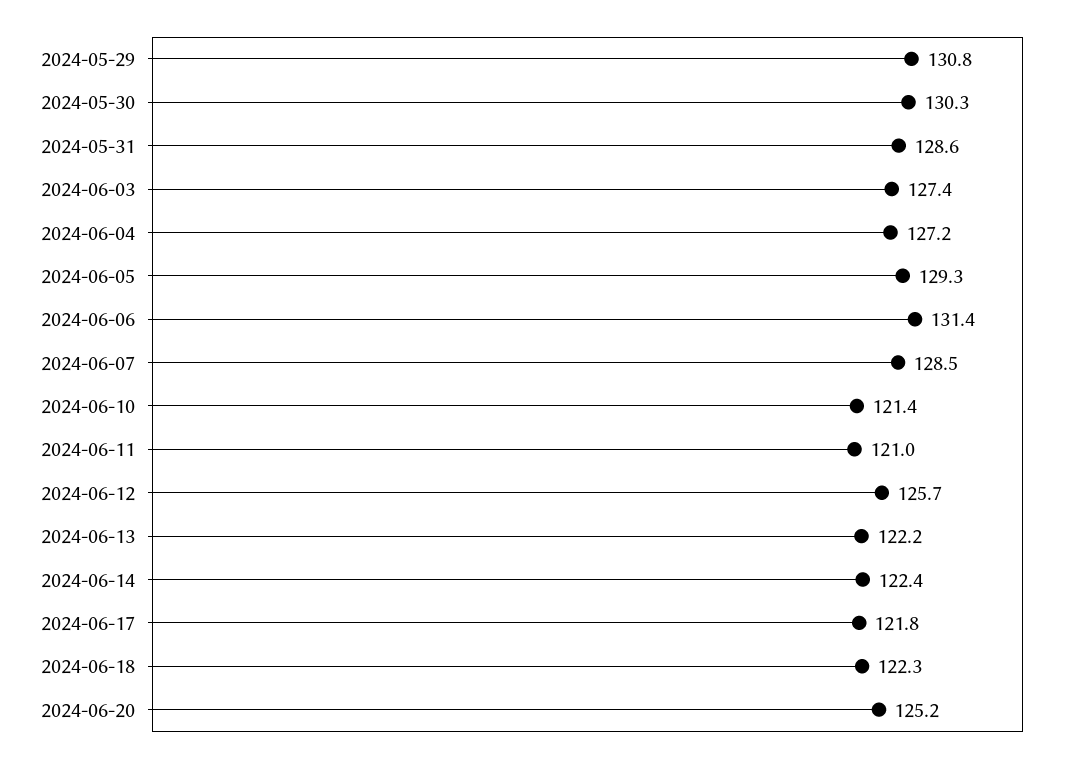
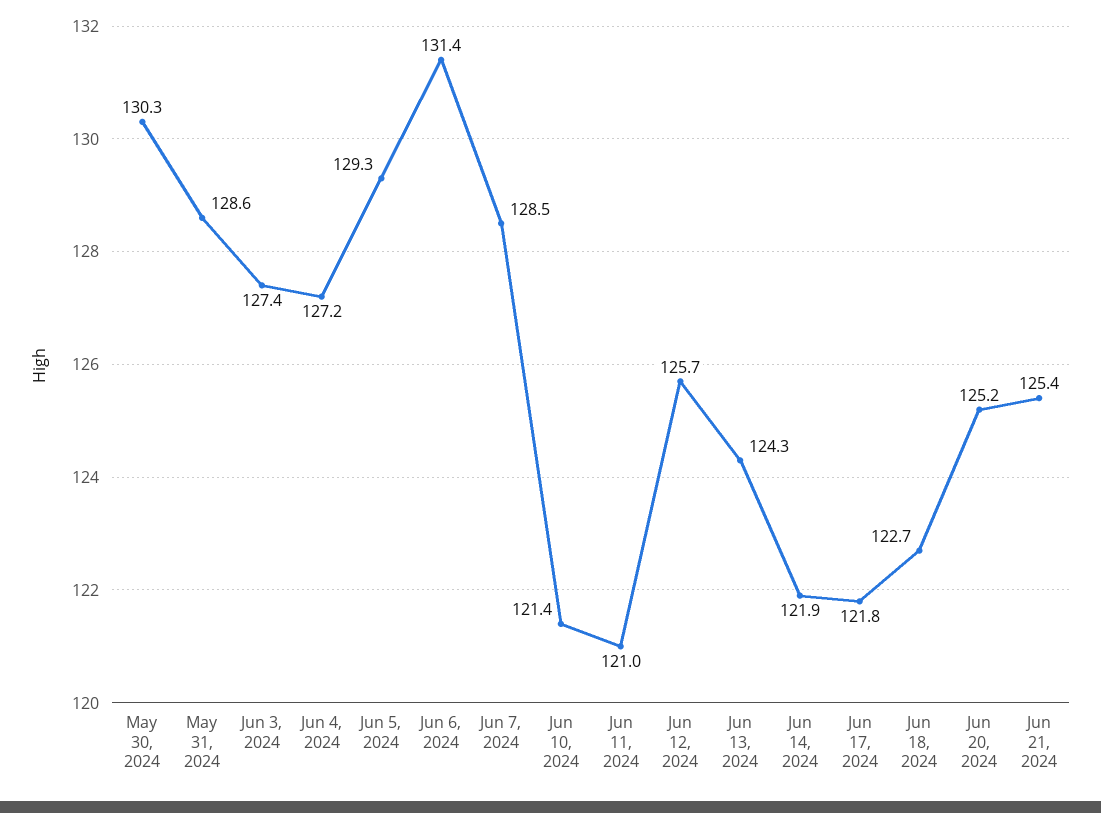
2024-05-29: 130.8 -> none
2024-06-13: 122.2 -> 124.3
2024-06-14: 122.4 -> 121.9
2024-06-18: 122.3 -> 122.7
Jun 21, 2024: none -> 125.4

